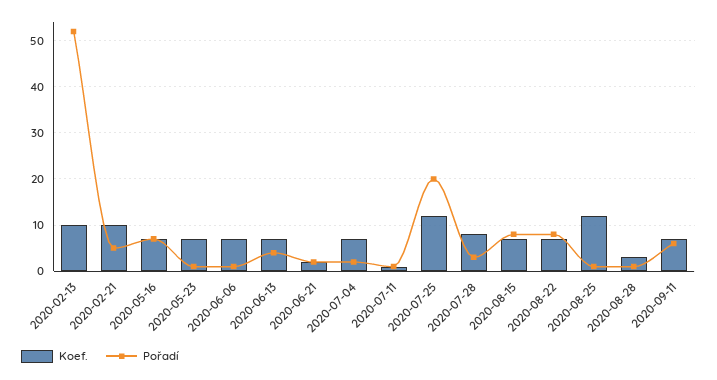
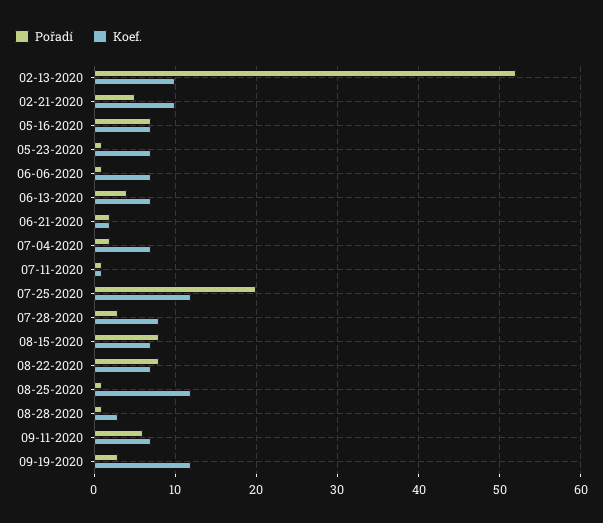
Pořadí, 09-19-2020: none -> 3
Koef., 09-19-2020: none -> 12

